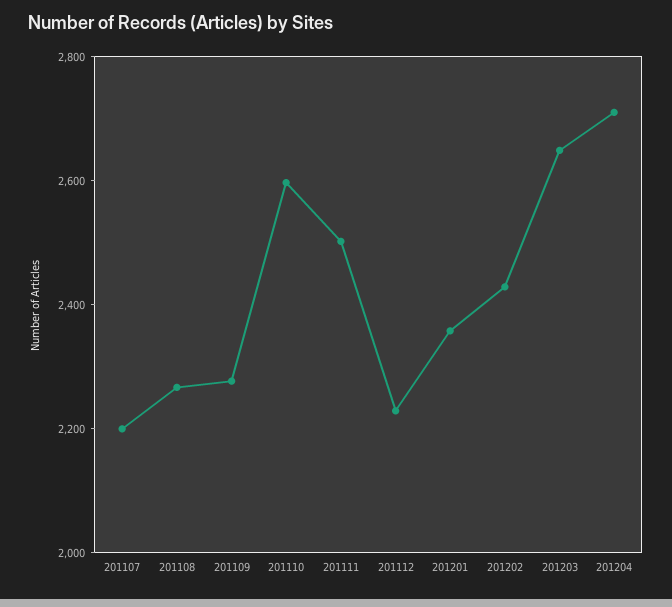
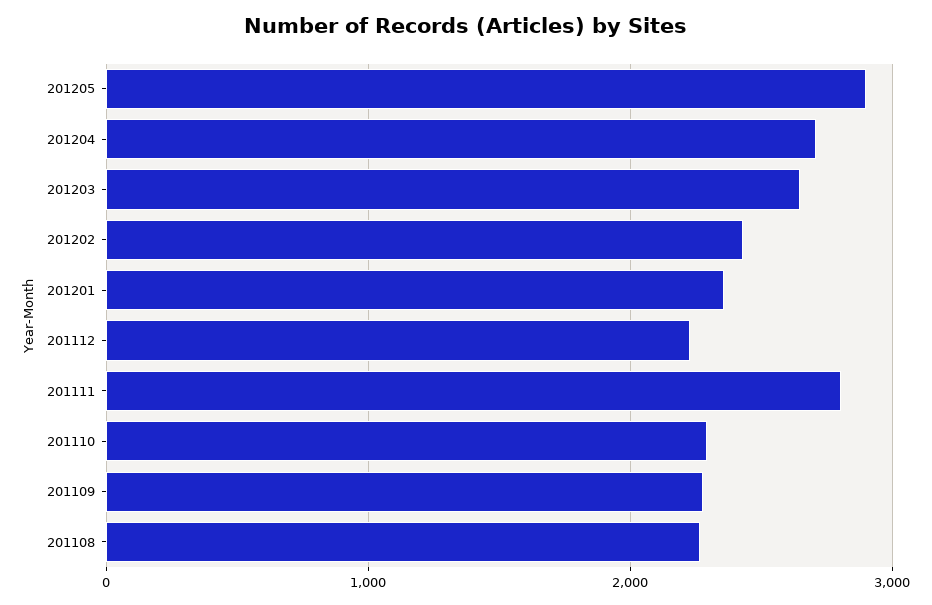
201107: 2200 -> none
201110: 2600 -> 2300
201111: 2500 -> 2800
201205: none -> 2900

